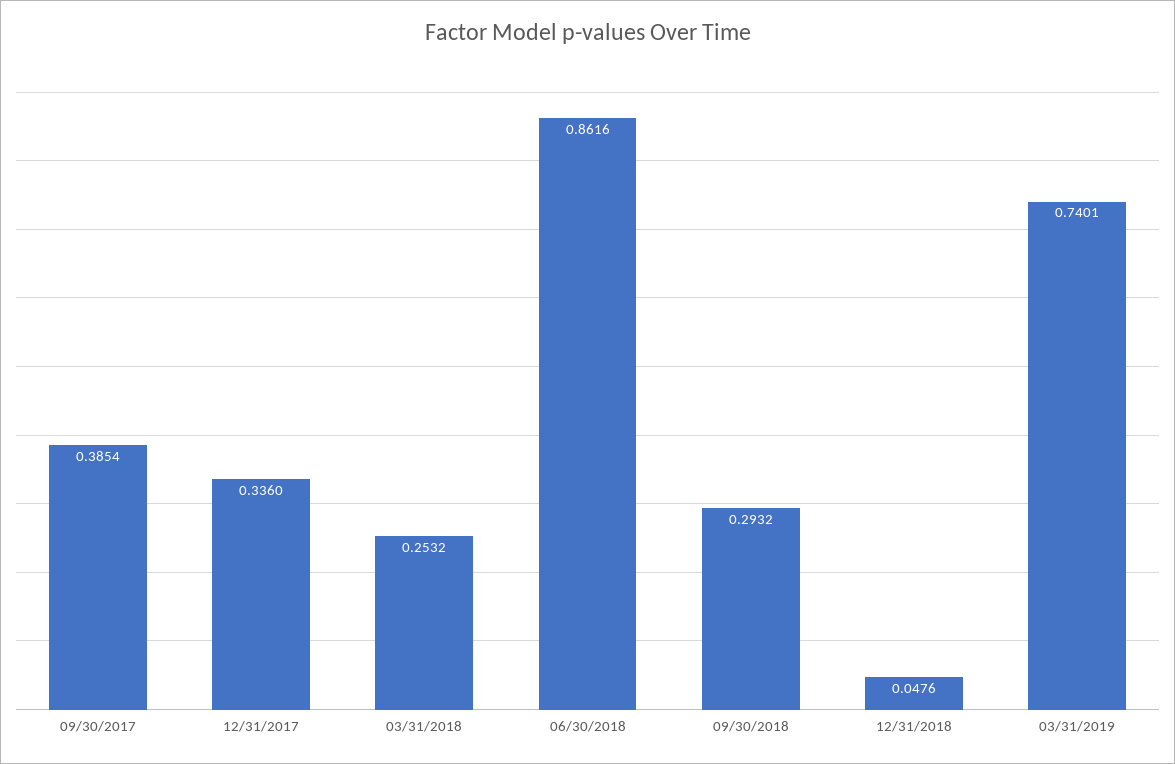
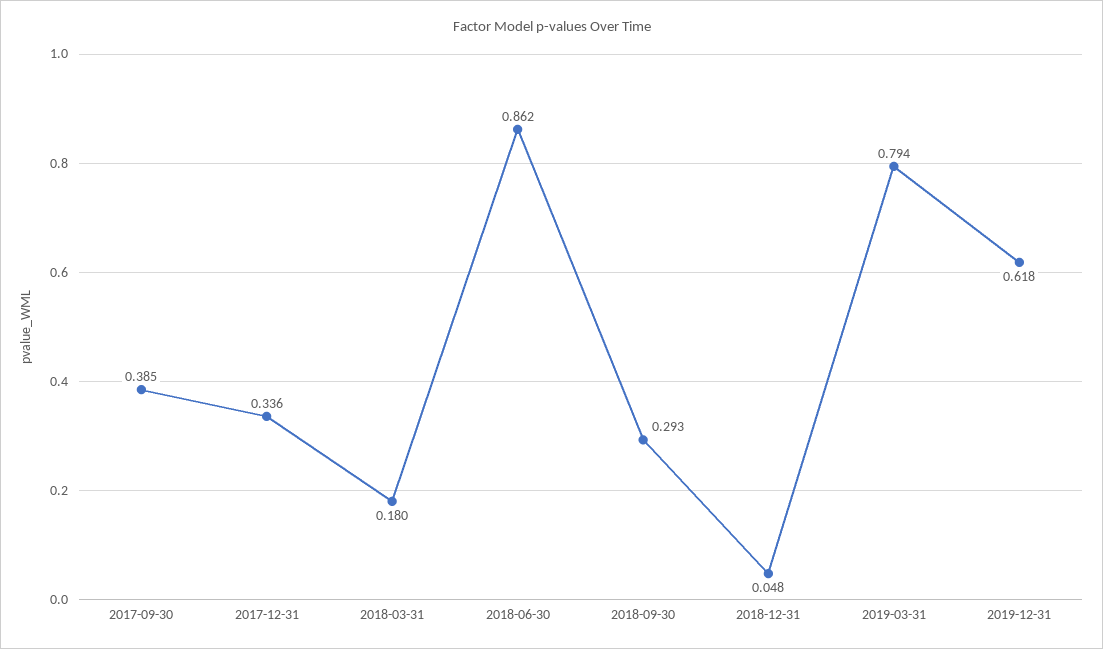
03/31/2018: 0.2532 -> 0.18
03/31/2019: 0.7401 -> 0.794
2019-12-31: none -> 0.618

